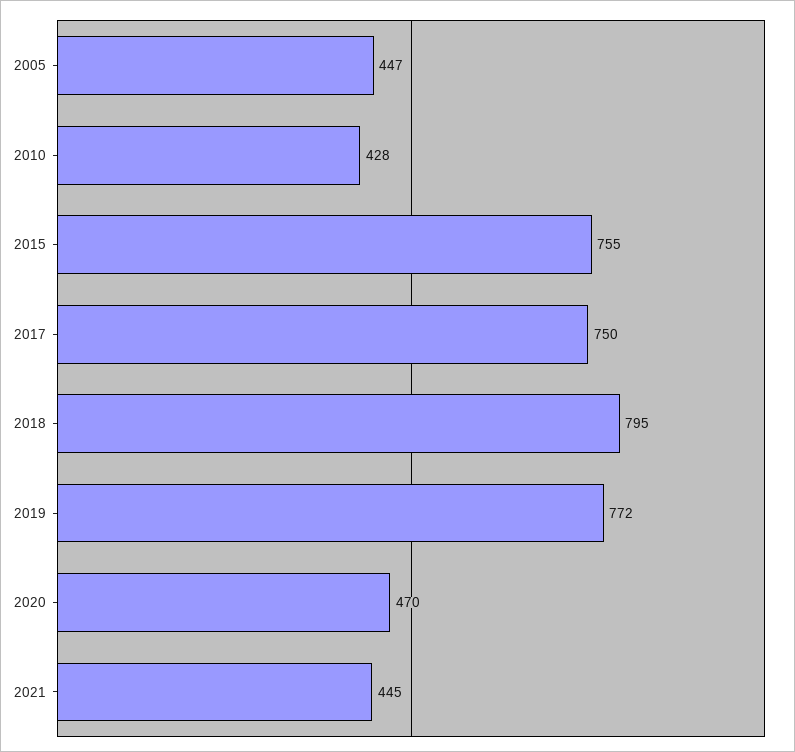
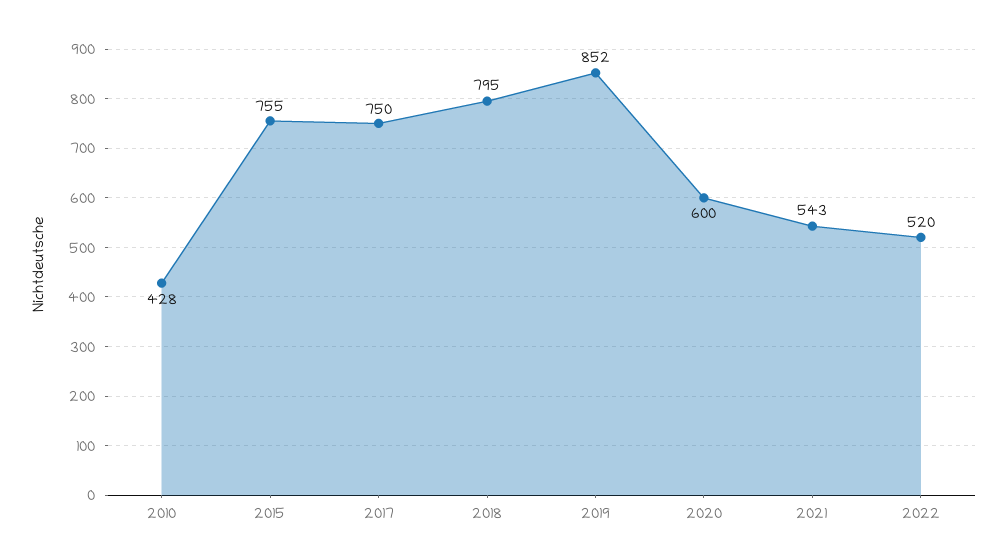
2005: 447 -> none
2019: 772 -> 852
2020: 470 -> 600
2021: 445 -> 543
2022: none -> 520

